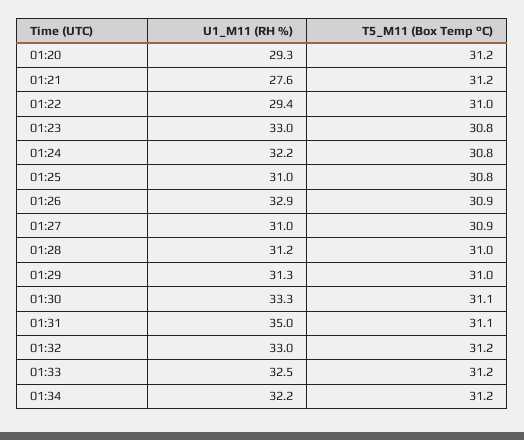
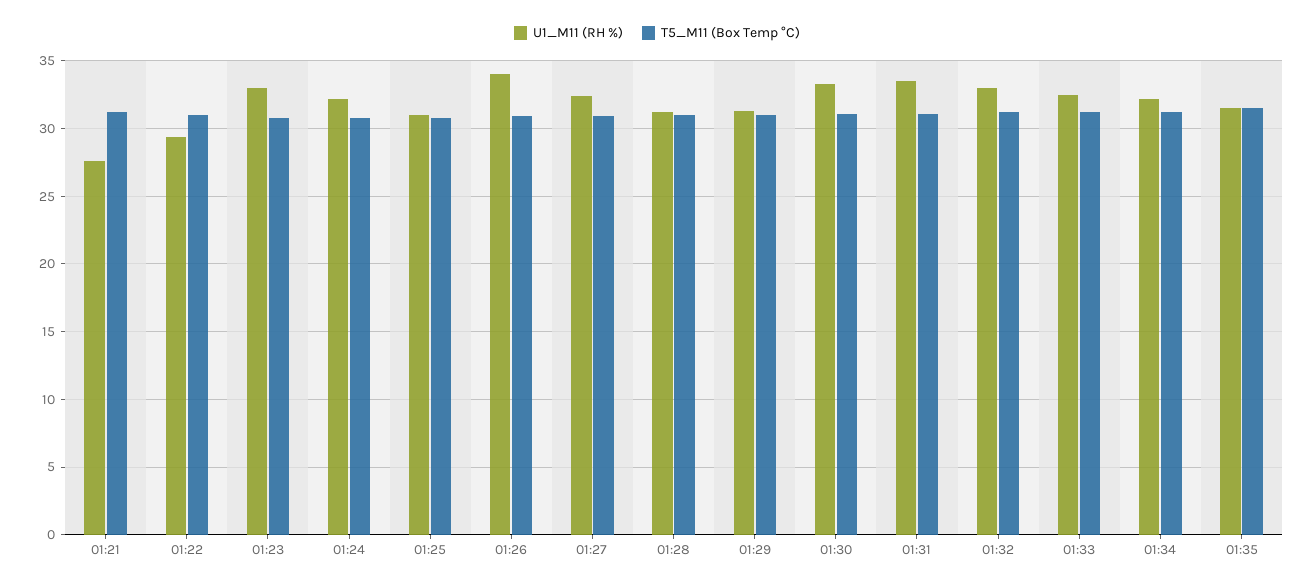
U1_M11 (RH %), 01:20: 29.3 -> none
T5_M11 (Box Temp °C), 01:20: 31.2 -> none
U1_M11 (RH %), 01:26: 32.9 -> 34
U1_M11 (RH %), 01:27: 31 -> 32.5
U1_M11 (RH %), 01:31: 35 -> 33.5
U1_M11 (RH %), 01:35: none -> 31.5
T5_M11 (Box Temp °C), 01:35: none -> 31.5

